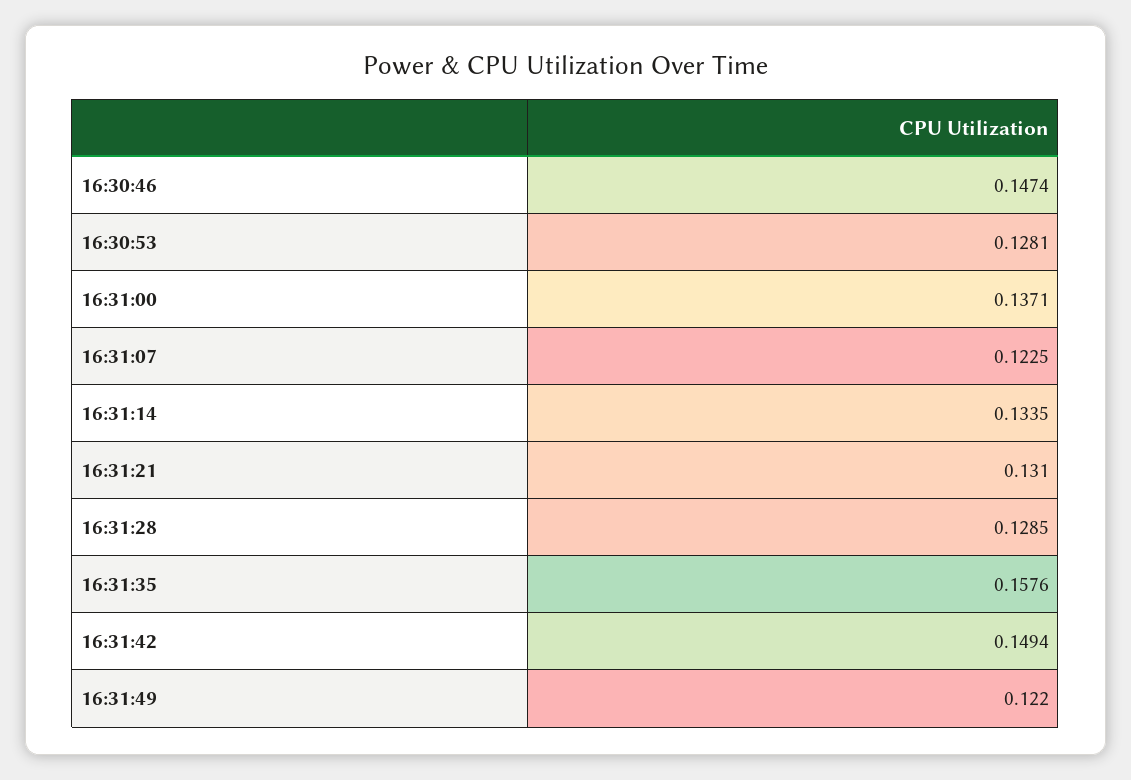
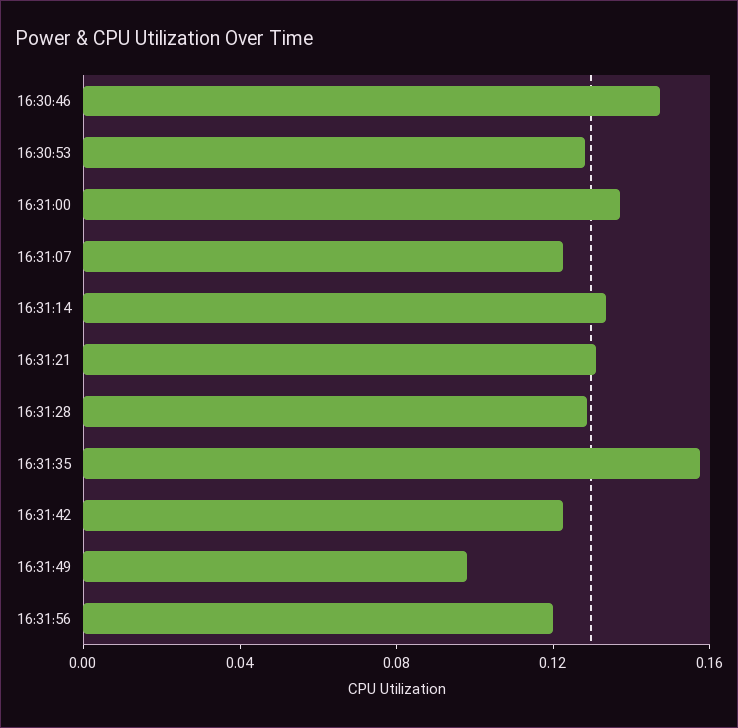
16:31:42: 0.1494 -> 0.12
16:31:49: 0.122 -> 0.1
16:31:56: none -> 0.12

